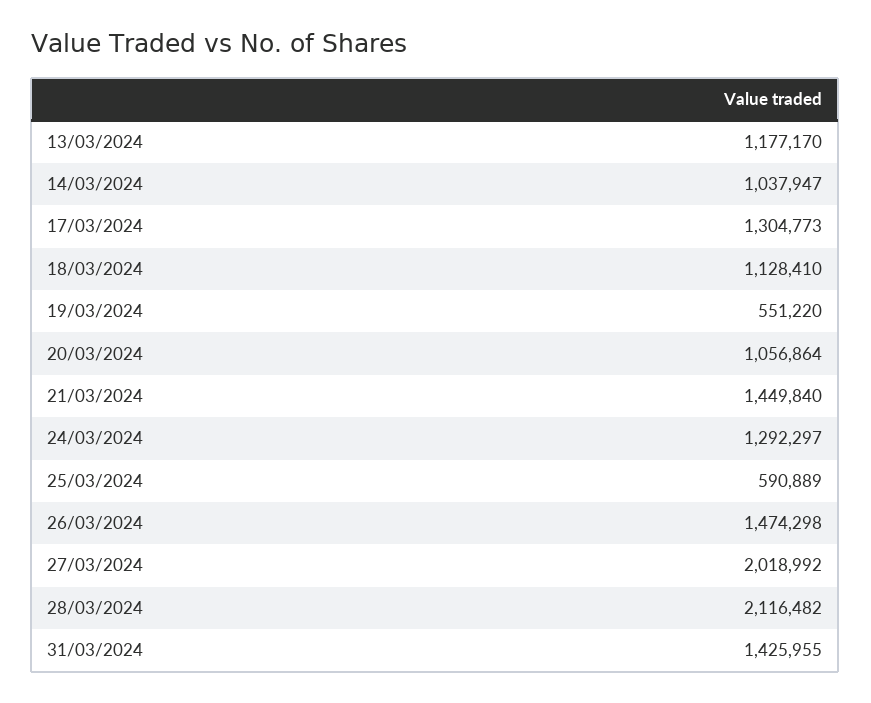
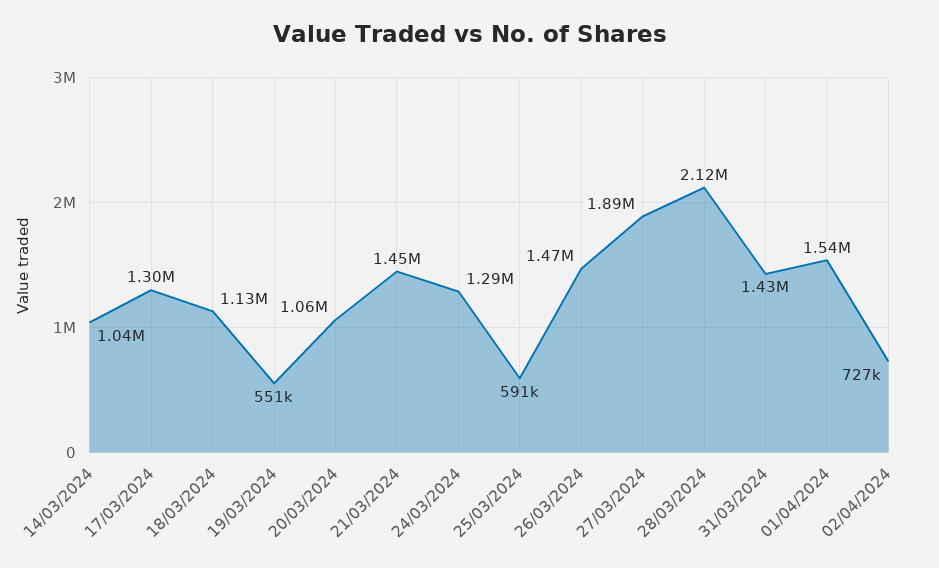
13/03/2024: 1177170 -> none
27/03/2024: 2018992 -> 1890000
01/04/2024: none -> 1540000
02/04/2024: none -> 727000

